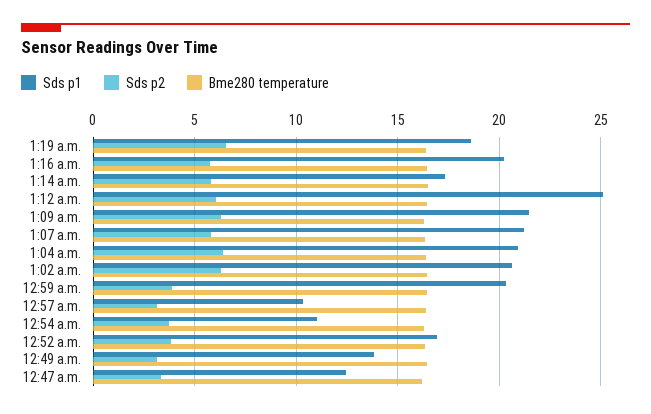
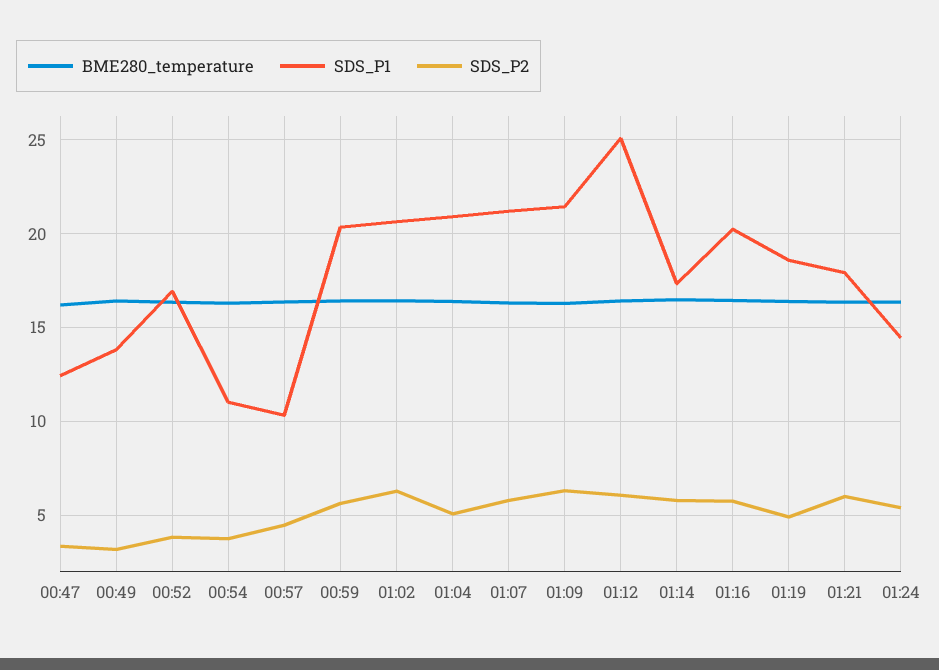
Sds p2, 1:19 a.m.: 6.5 -> 5
Sds p2, 1:04 a.m.: 6.5 -> 5
Sds p2, 12:59 a.m.: 4 -> 5.5
Sds p2, 12:57 a.m.: 3 -> 4.5
Bme280 temperature, 01:21: none -> 16.5
Sds p1, 01:21: none -> 18
Sds p2, 01:21: none -> 6
Bme280 temperature, 01:24: none -> 16.5
Sds p1, 01:24: none -> 14.5
Sds p2, 01:24: none -> 5.5

